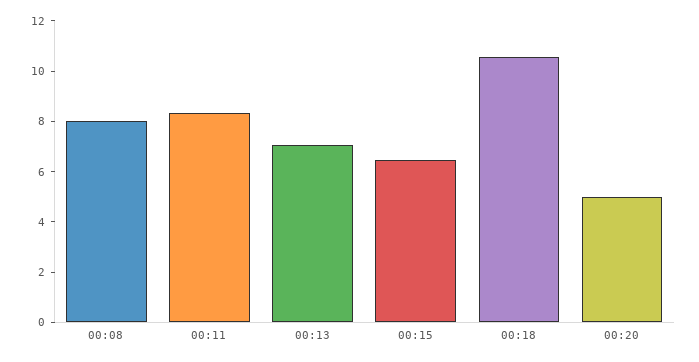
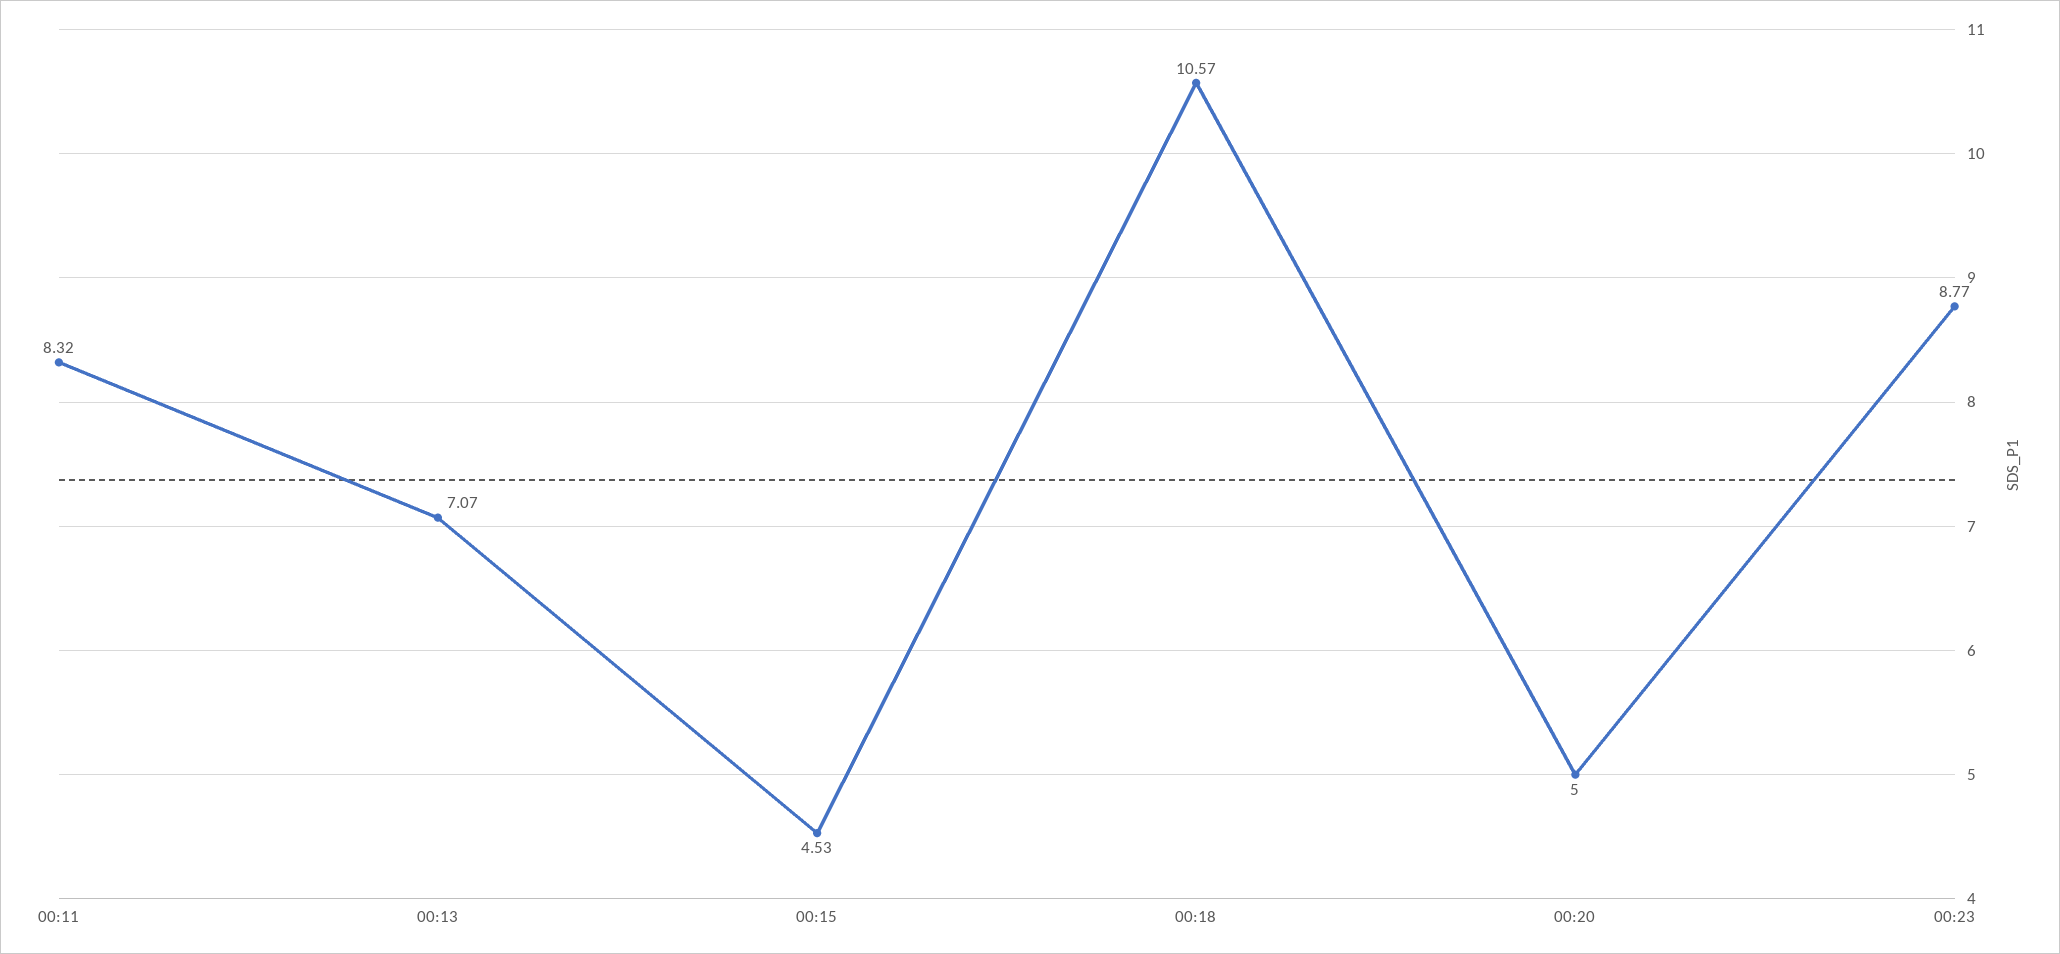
00:08: 8 -> none
00:15: 6.5 -> 4.53
00:23: none -> 8.77

